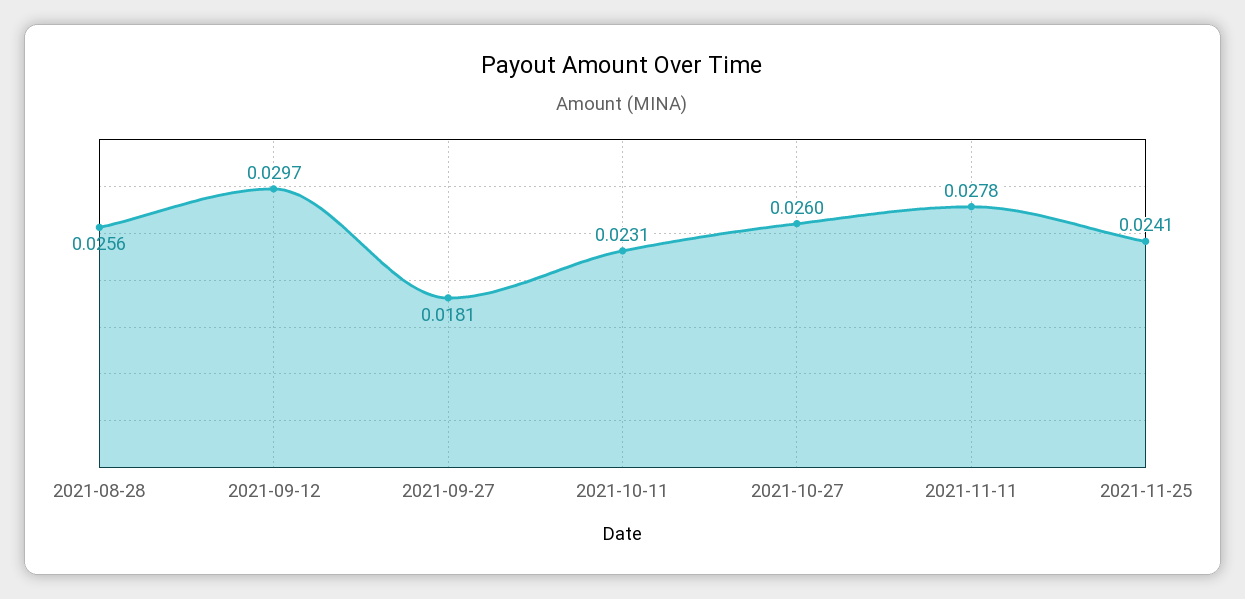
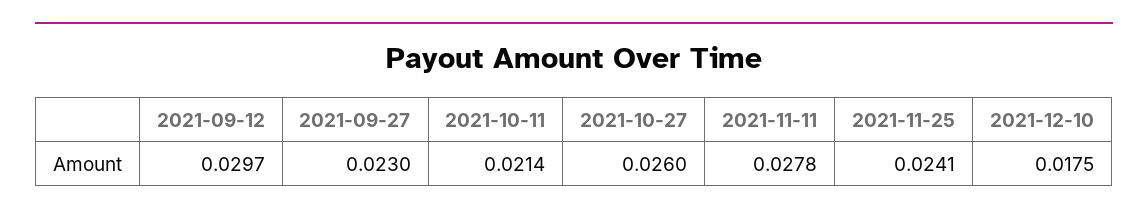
2021-08-28: 0.0256 -> none
2021-09-27: 0.0181 -> 0.023
2021-10-11: 0.0231 -> 0.0214
2021-12-10: none -> 0.0175

